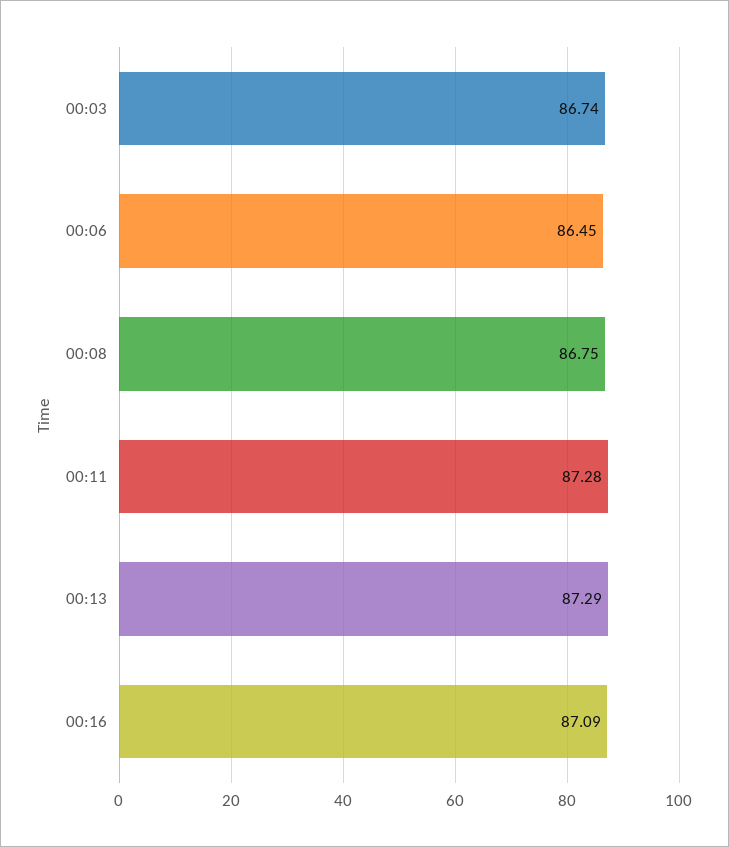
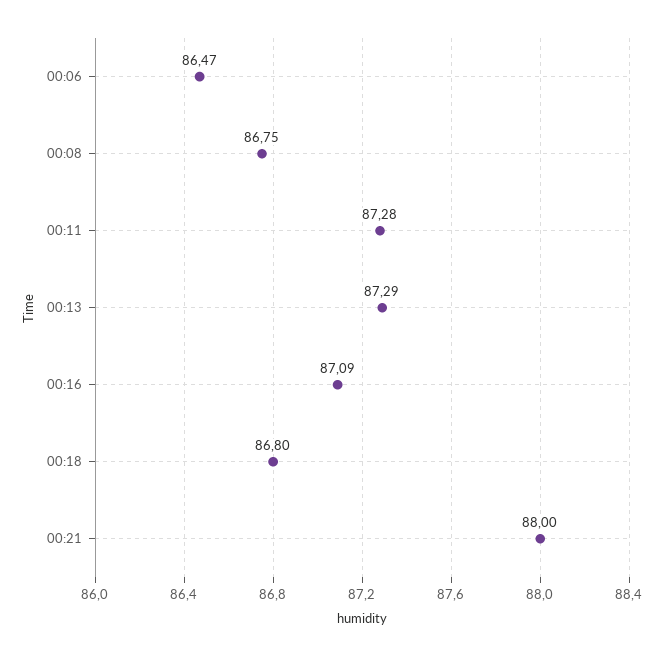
00:03: 86.74 -> none
00:06: 86.45 -> 86.47
00:18: none -> 86.8
00:21: none -> 88

